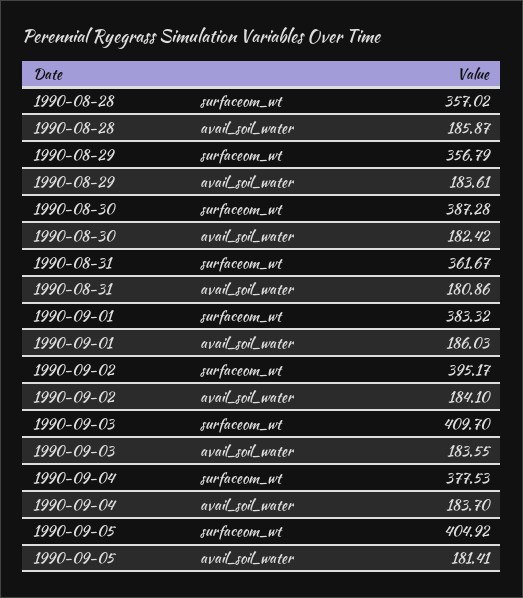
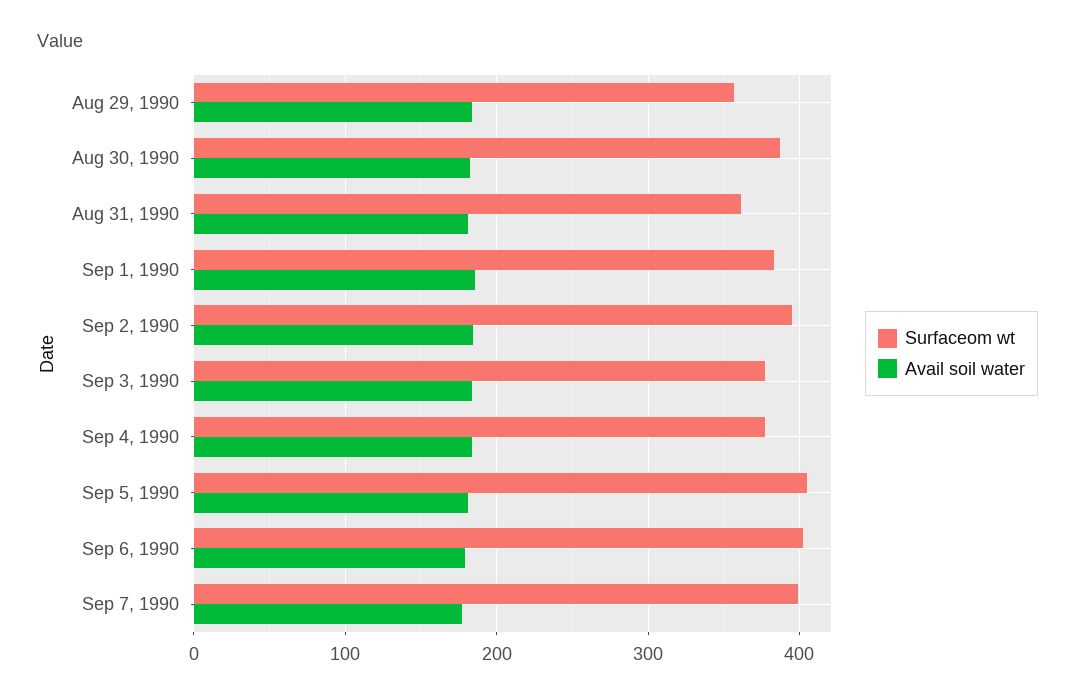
surfaceom_wt, 1990-08-28: 357.02 -> none
avail_soil_water, 1990-08-28: 185.87 -> none
surfaceom_wt, 1990-09-03: 409.7 -> 380
surfaceom_wt, Sep 6, 1990: none -> 400
avail_soil_water, Sep 6, 1990: none -> 180
surfaceom_wt, Sep 7, 1990: none -> 400
avail_soil_water, Sep 7, 1990: none -> 180

